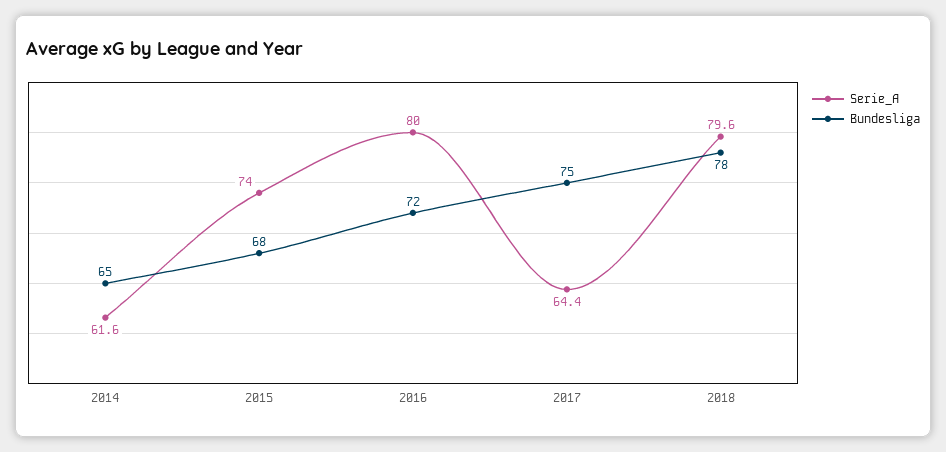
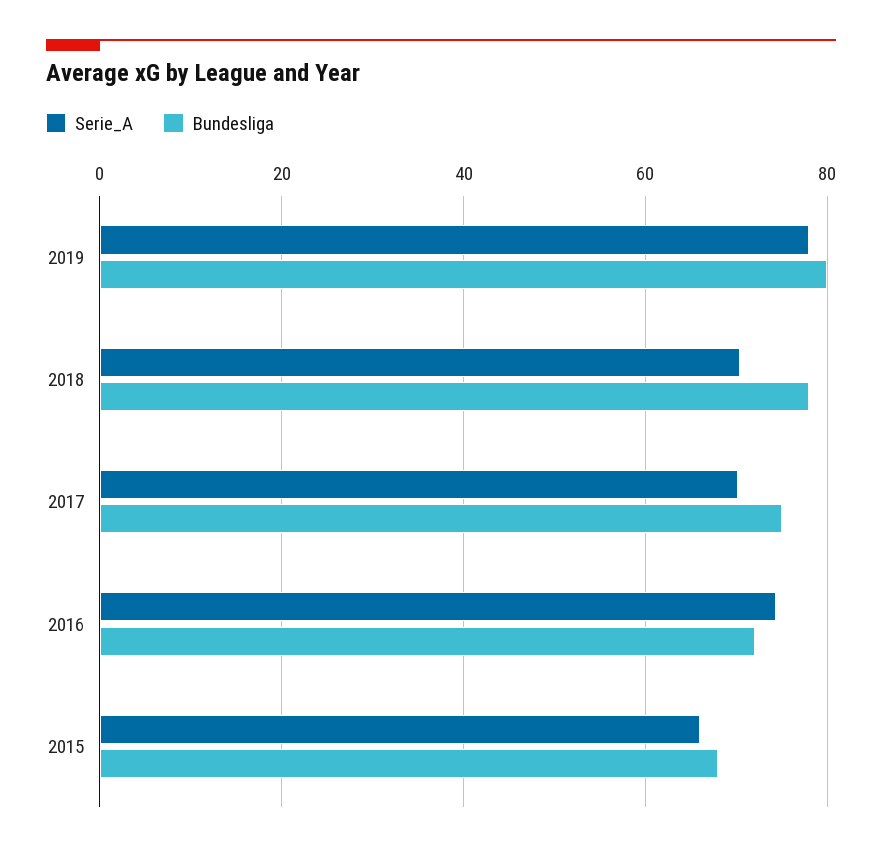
Serie_A, 2014: 61.6 -> none
Bundesliga, 2014: 65 -> none
Serie_A, 2015: 74 -> 66
Serie_A, 2016: 80 -> 74
Serie_A, 2017: 64.4 -> 70
Serie_A, 2018: 79.6 -> 70
Serie_A, 2019: none -> 78
Bundesliga, 2019: none -> 80

